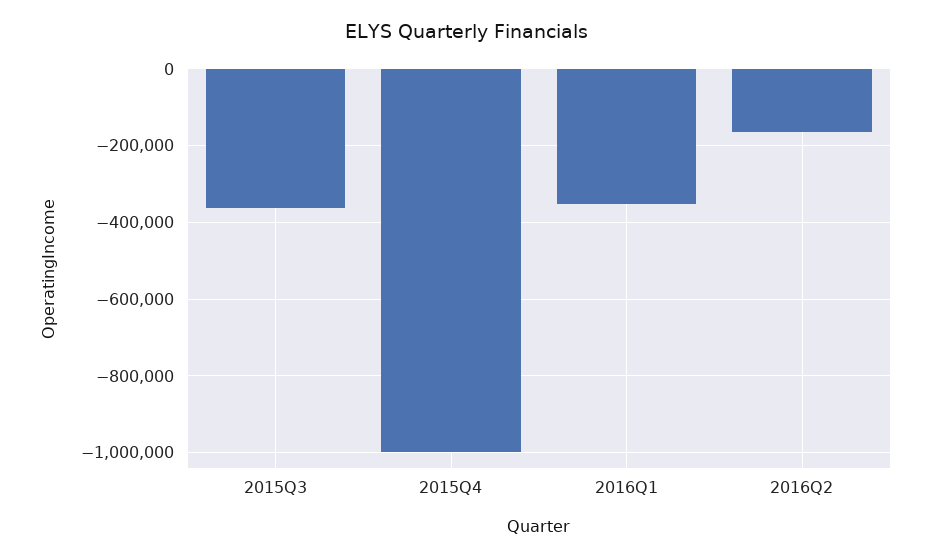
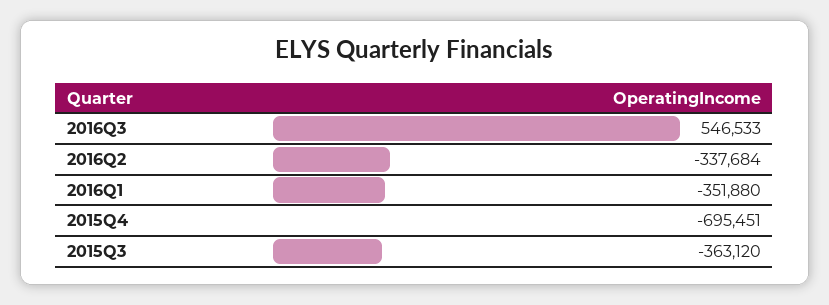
2015Q4: -1000000 -> -695451
2016Q2: -160000 -> -337684
2016Q3: none -> 546533

